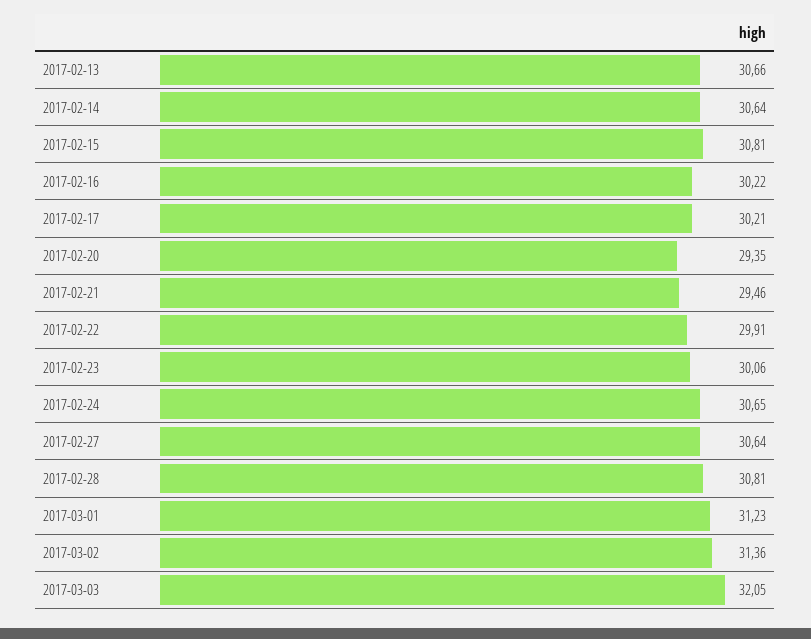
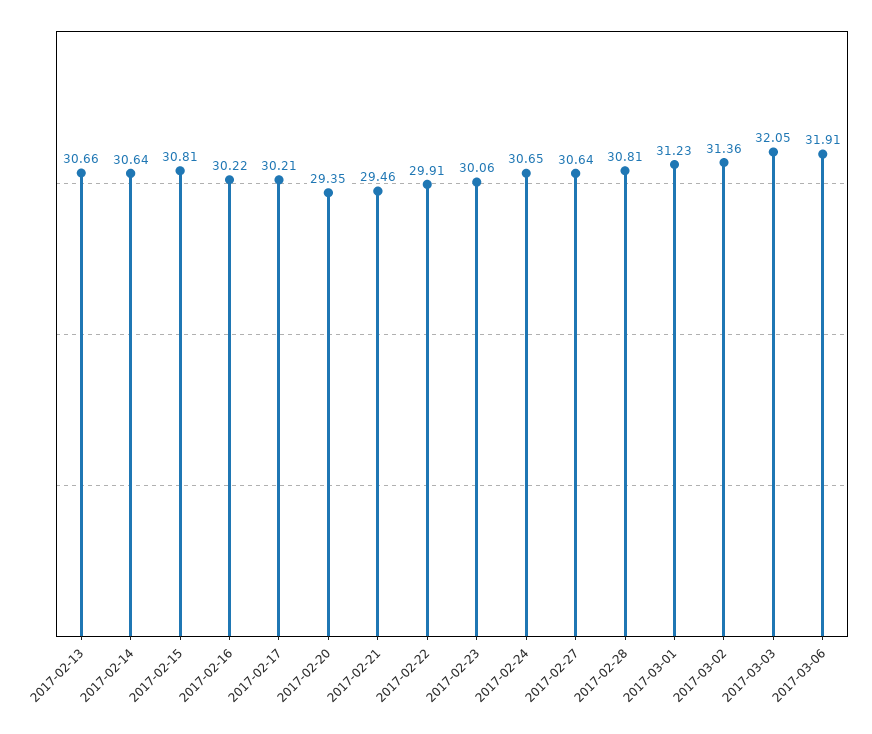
2017-03-06: none -> 31.91

